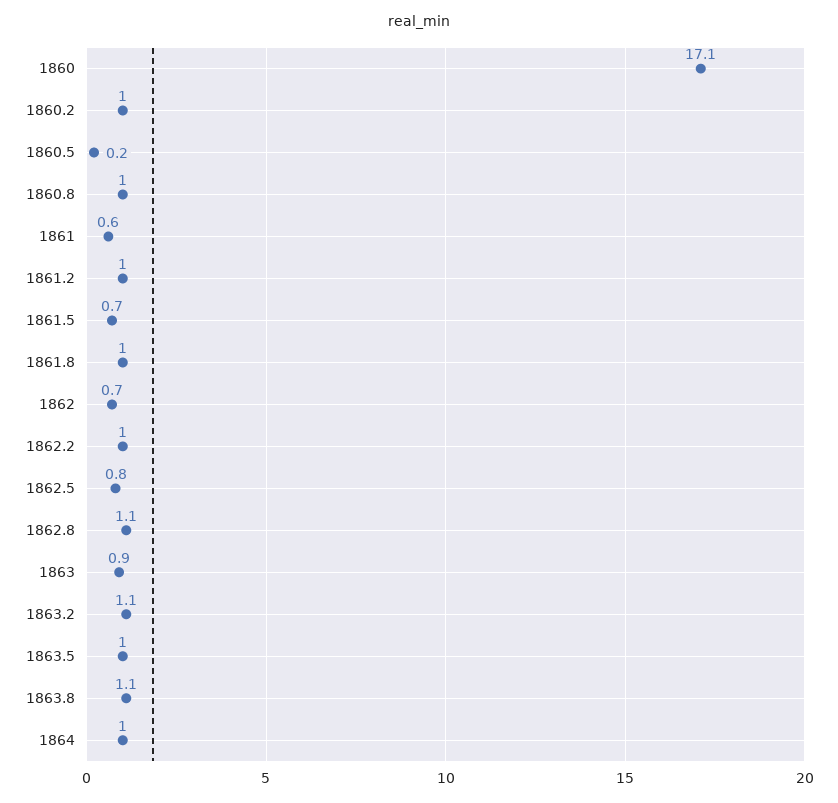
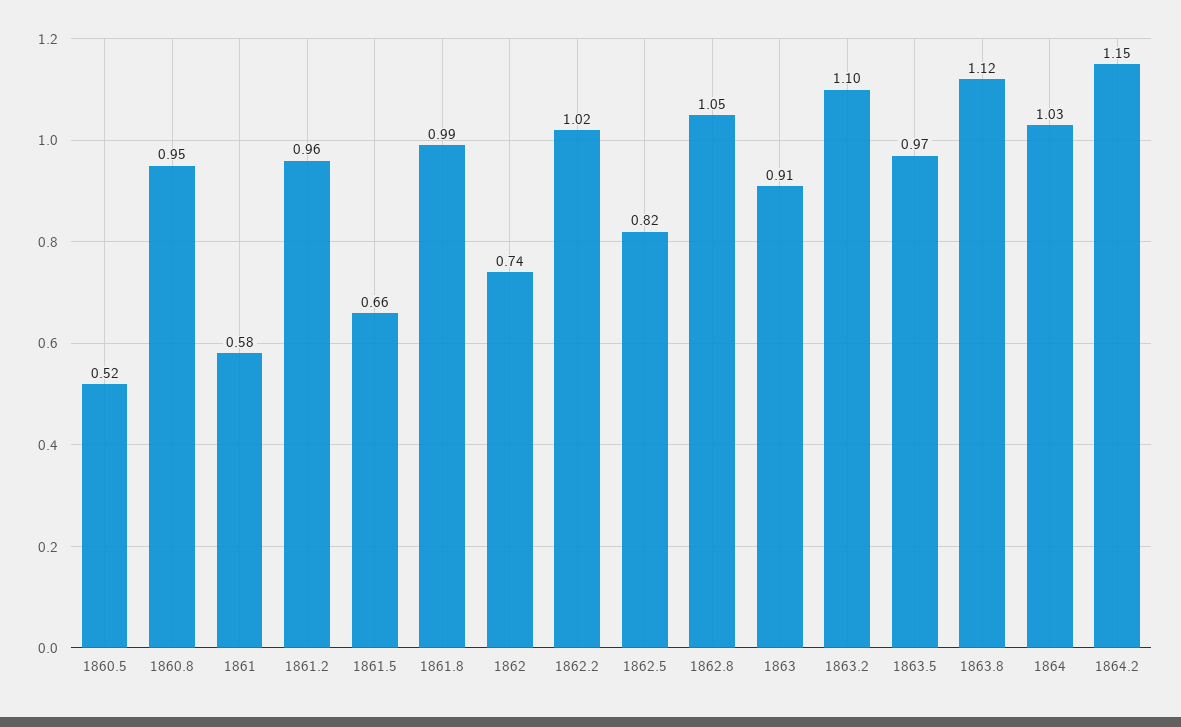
1860: 17.1 -> none
1860.2: 1 -> none
1860.5: 0.2 -> 0.52
1864.2: none -> 1.15

